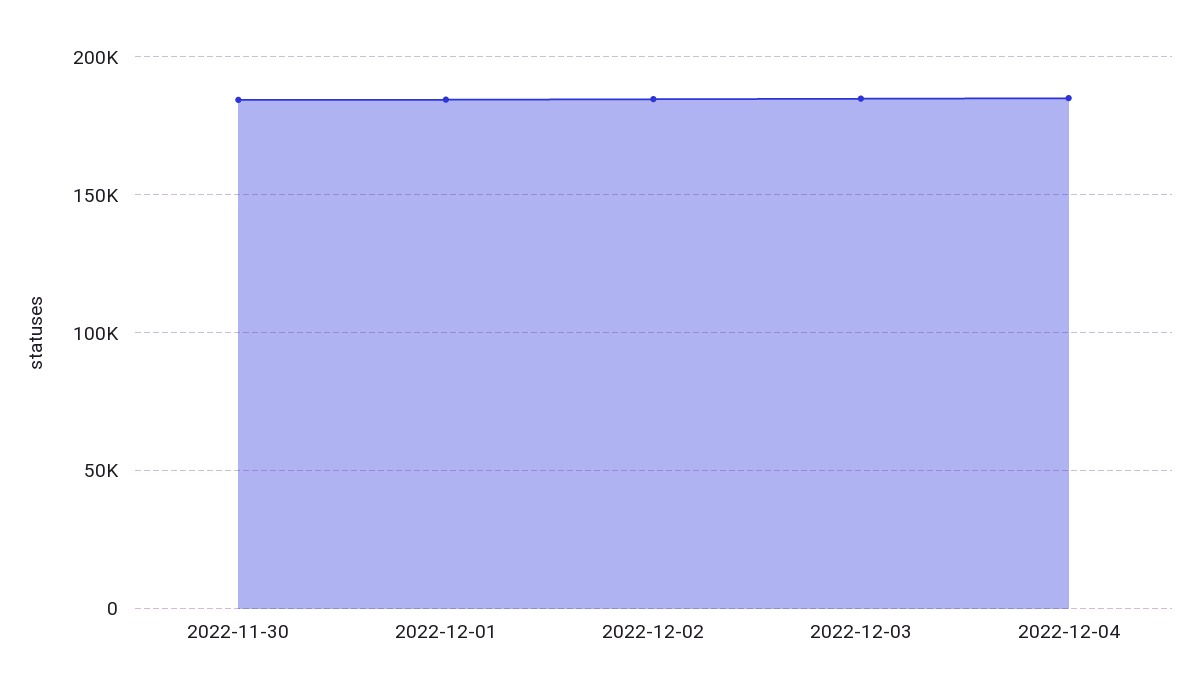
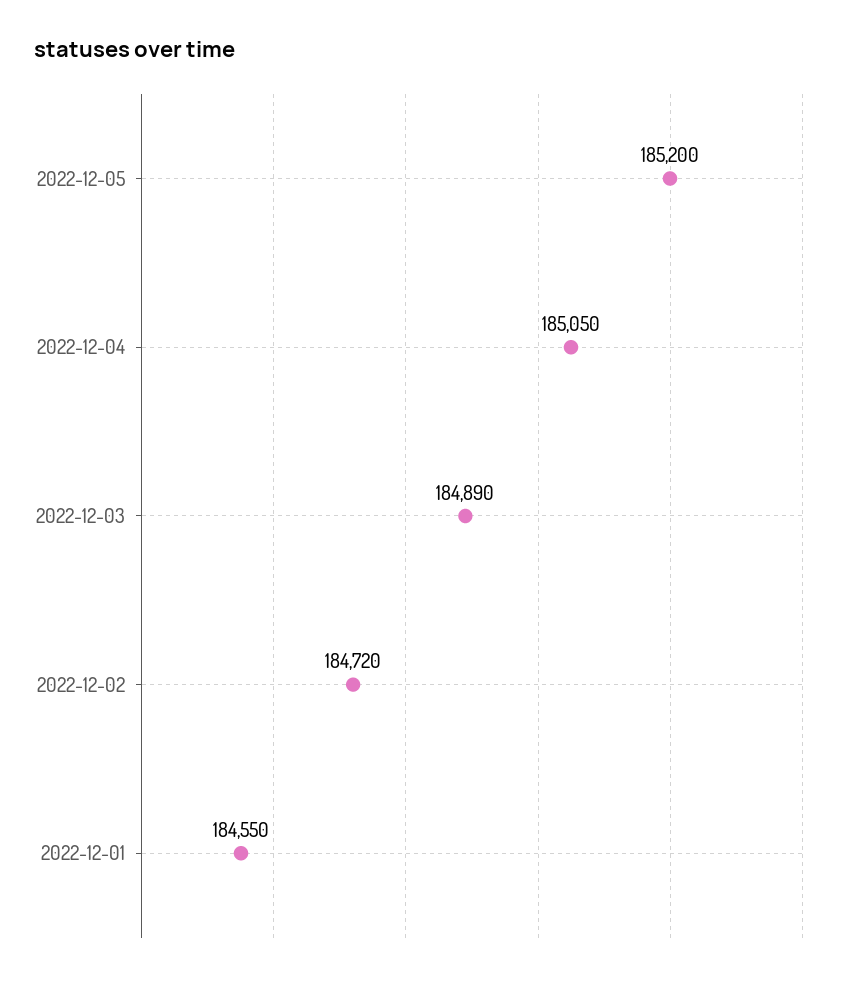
2022-11-30: 185000 -> none
2022-12-05: none -> 185200

